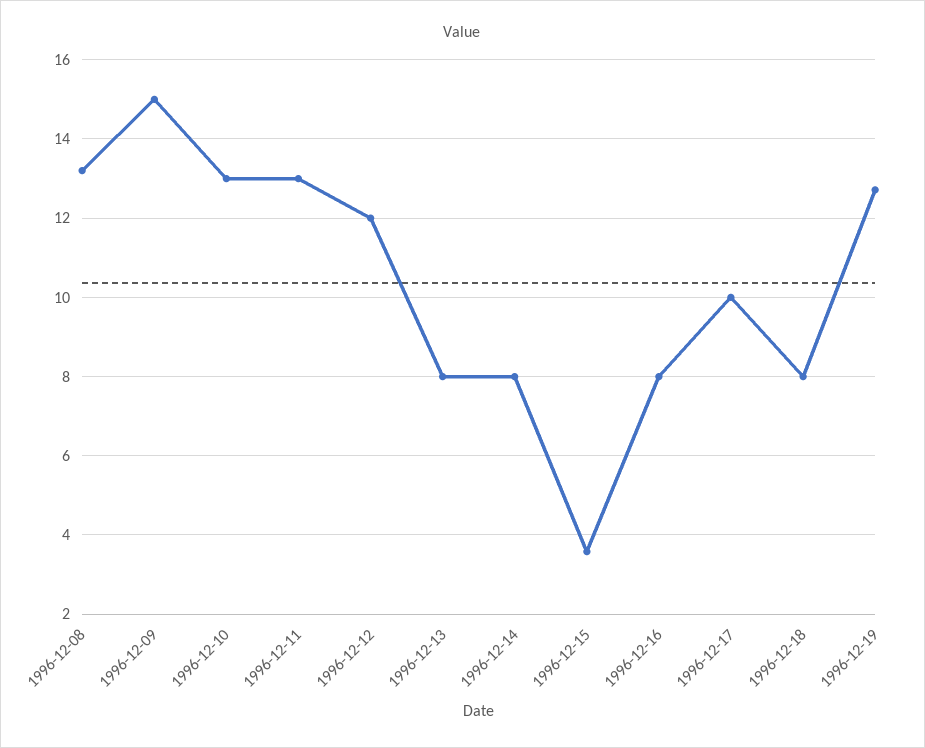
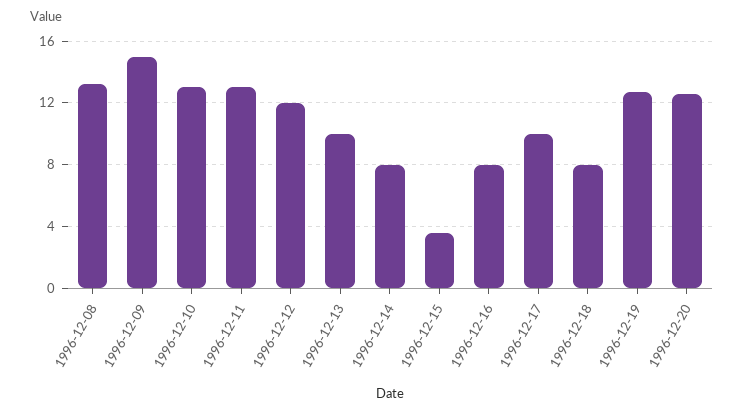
1996-12-13: 8 -> 10
1996-12-20: none -> 12.5

